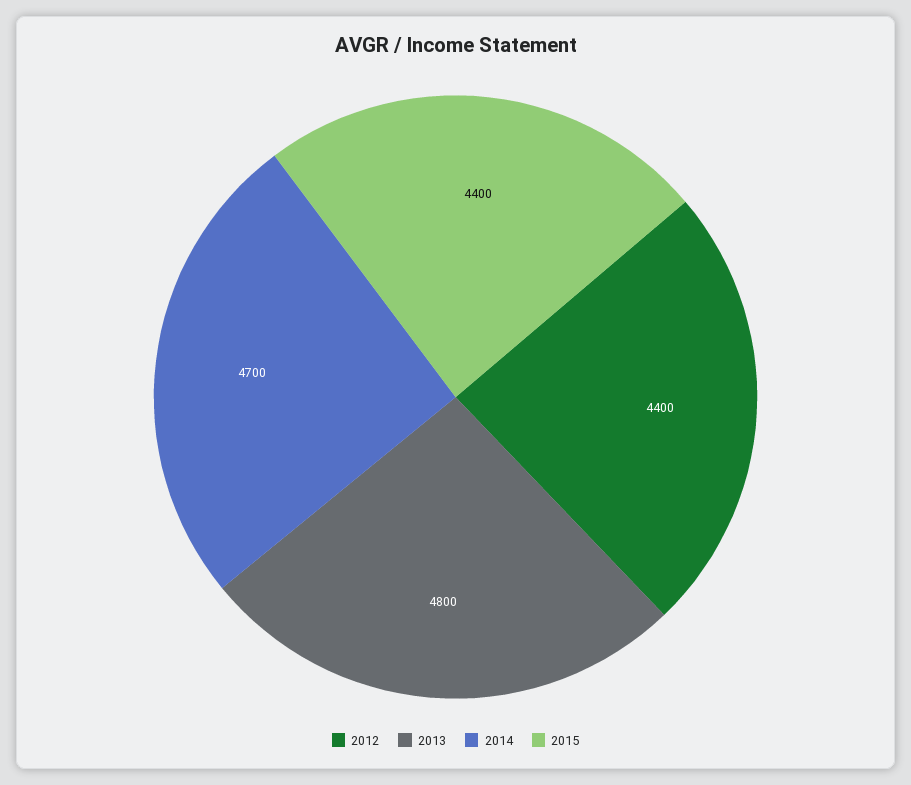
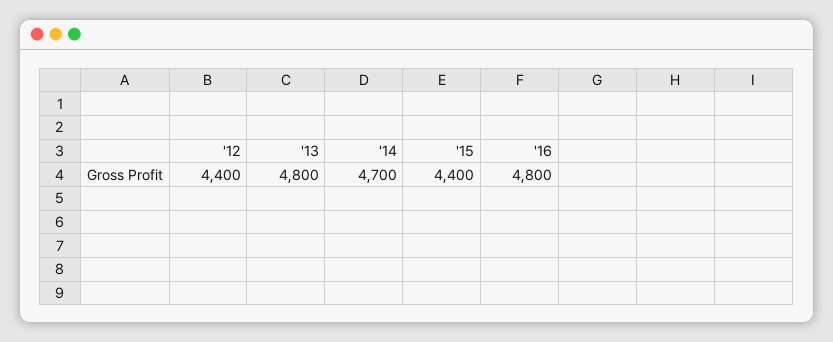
'16: none -> 4800

